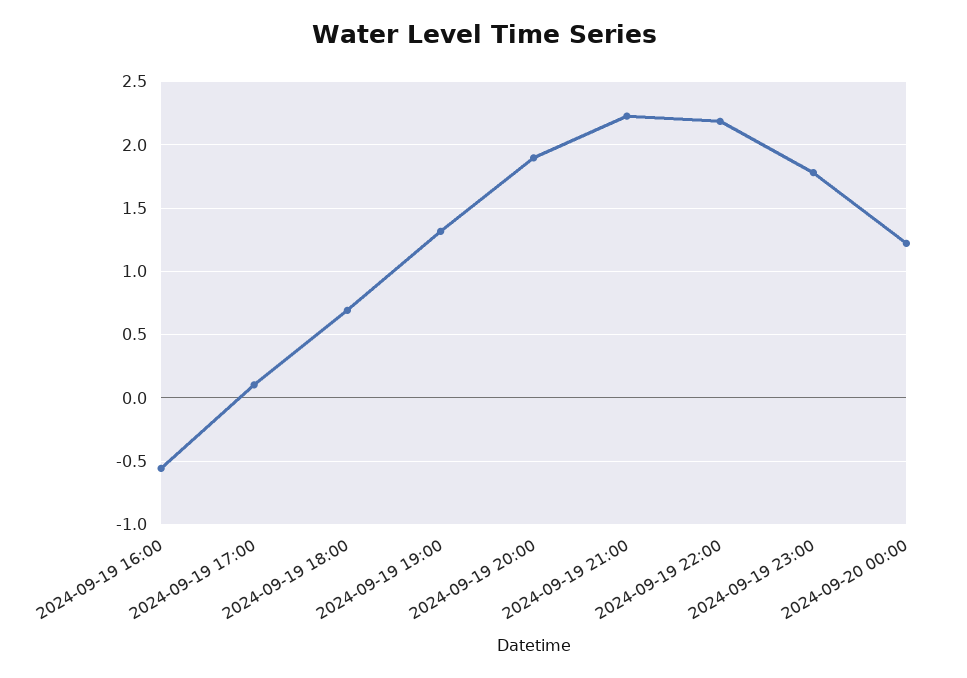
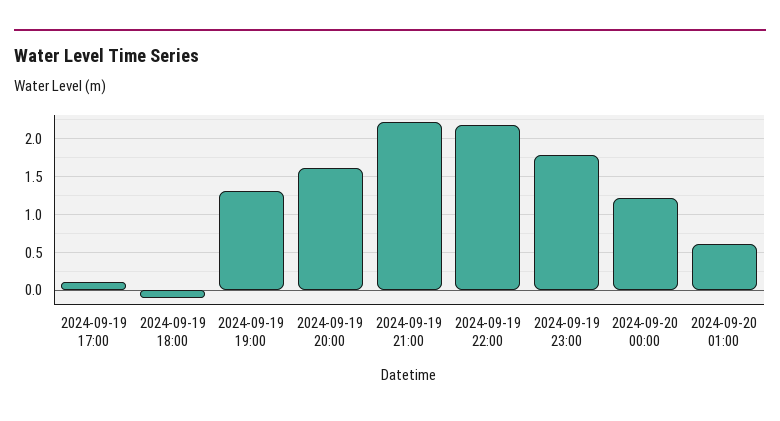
2024-09-19 16:00: -0.55 -> none
2024-09-19 18:00: 0.7 -> -0.1
2024-09-19 20:00: 1.9 -> 1.6
2024-09-20 01:00: none -> 0.6

